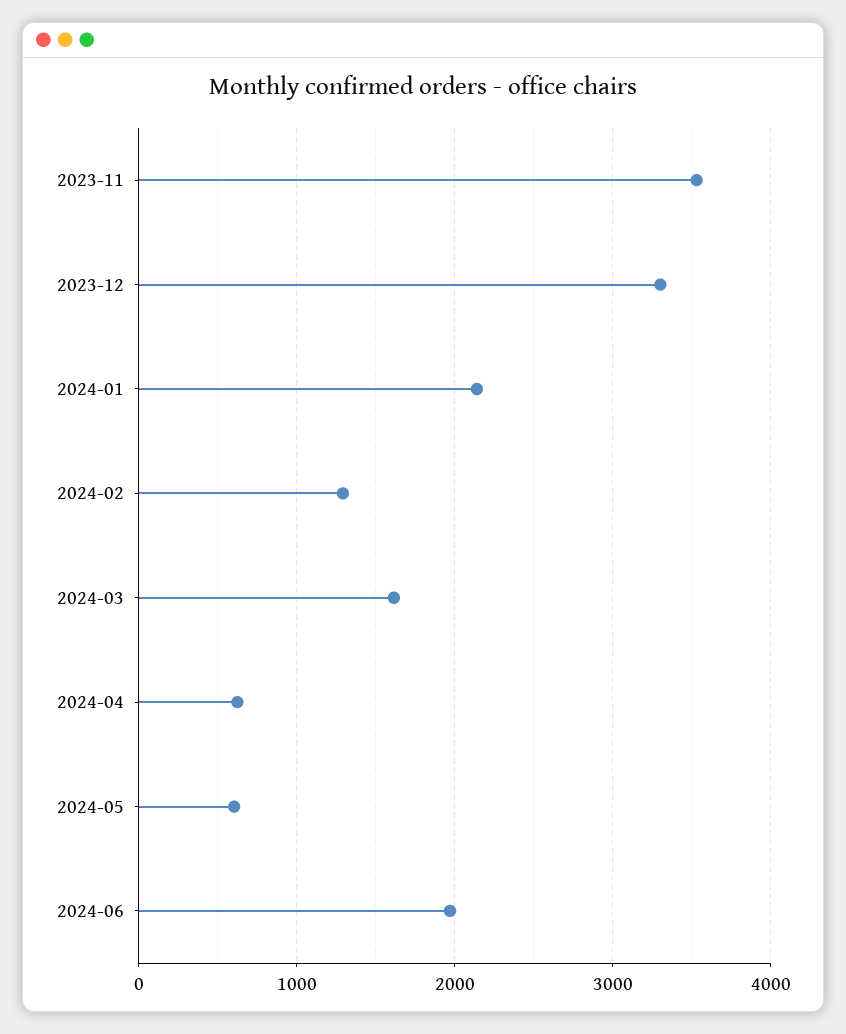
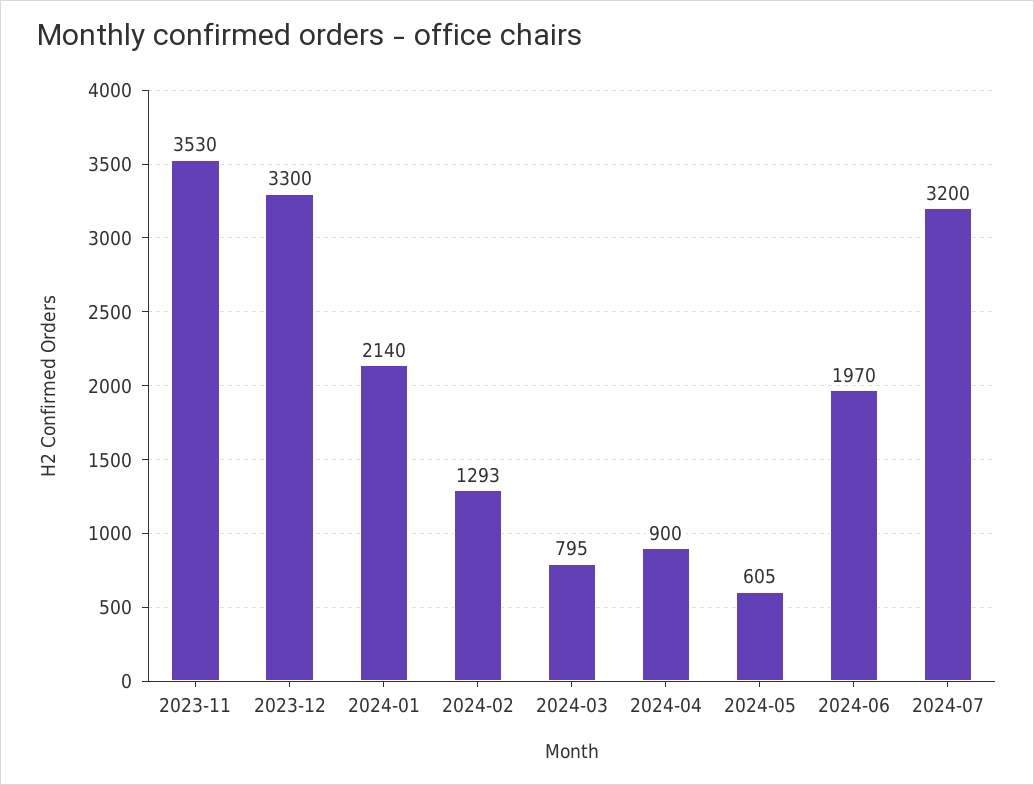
2024-03: 1600 -> 795
2024-04: 600 -> 900
2024-07: none -> 3200

